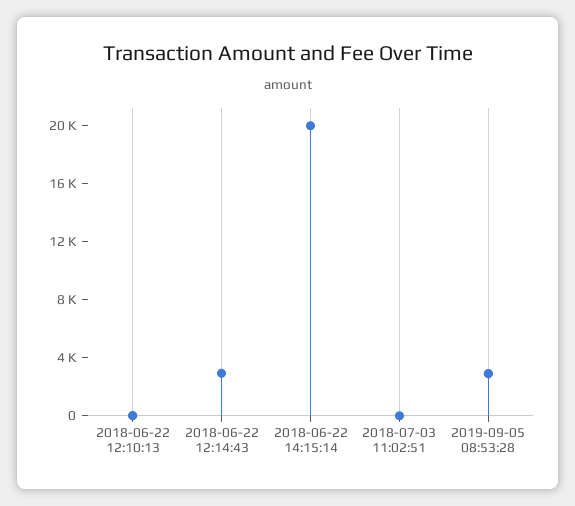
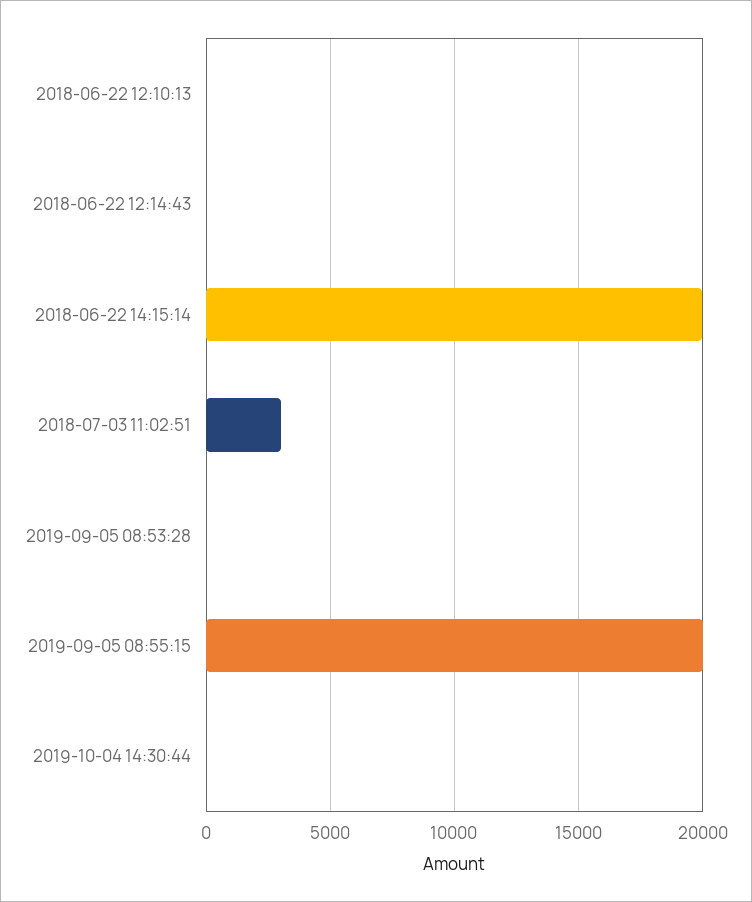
2018-06-22 12:14:43: 3000 -> 0
2018-07-03 11:02:51: 0 -> 3000
2019-09-05 08:53:28: 3000 -> 0
2019-09-05 08:55:15: none -> 20000
2019-10-04 14:30:44: none -> 0

